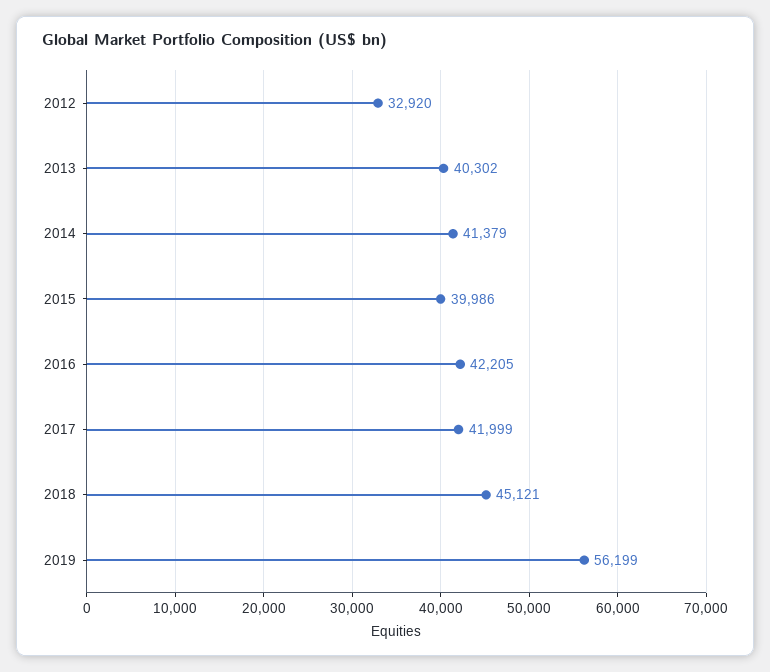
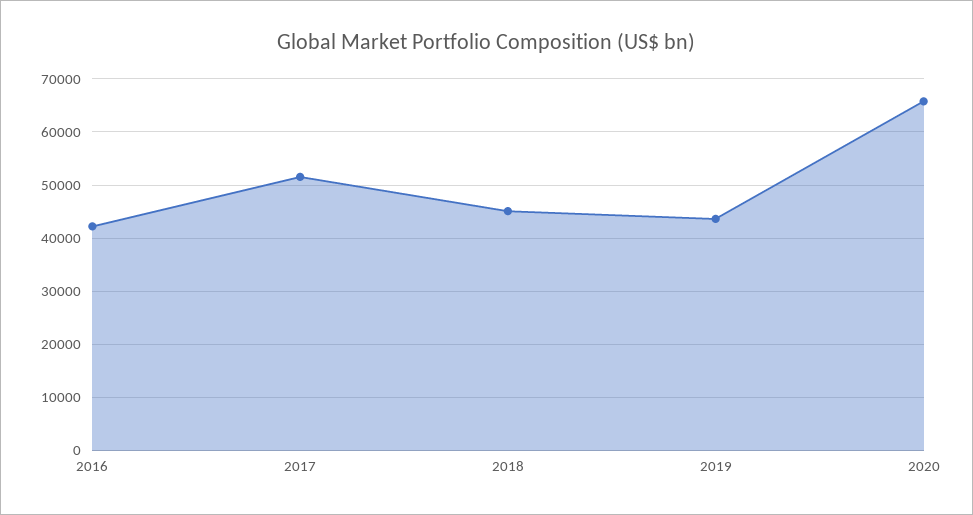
2012: 32920 -> none
2013: 40302 -> none
2014: 41379 -> none
2015: 39986 -> none
2017: 41999 -> 52000
2019: 56199 -> 44000
2020: none -> 66000

